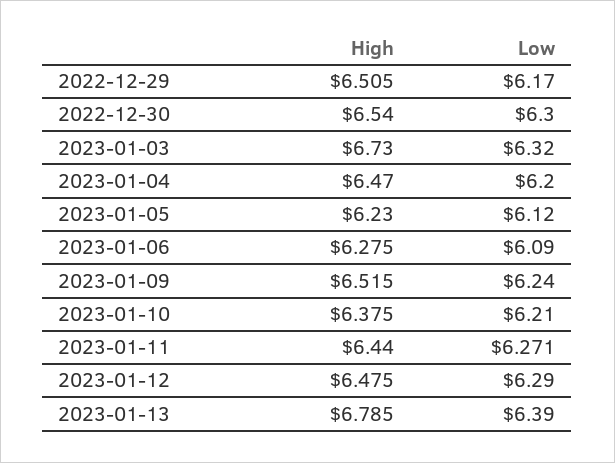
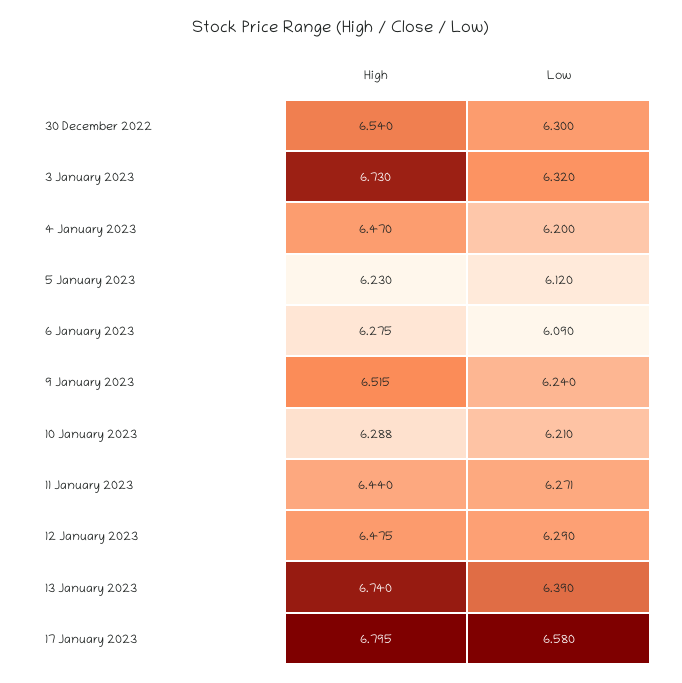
High, 2022-12-29: 6.505 -> none
Low, 2022-12-29: 6.17 -> none
High, 2023-01-10: 6.375 -> 6.288
High, 2023-01-13: 6.785 -> 6.74
High, 17 January 2023: none -> 6.795
Low, 17 January 2023: none -> 6.58

